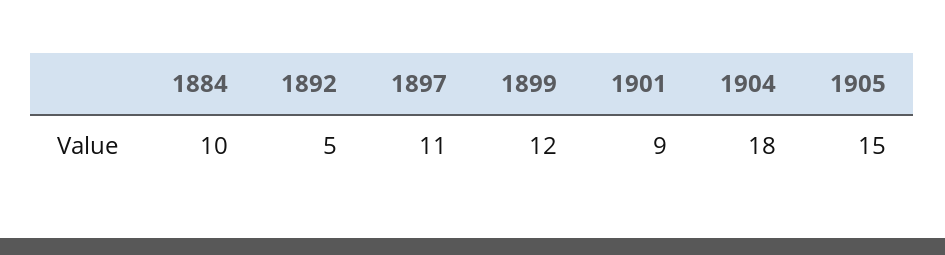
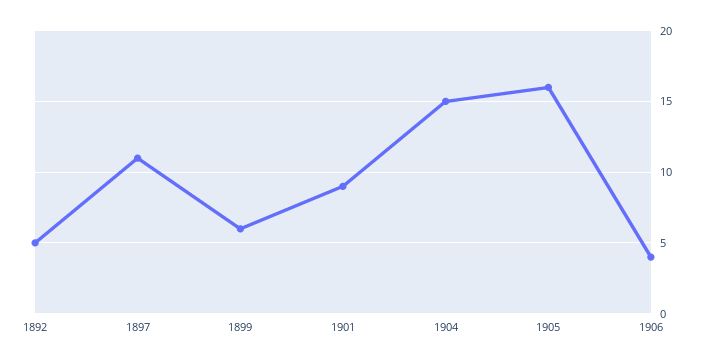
1884: 10 -> none
1899: 12 -> 6
1904: 18 -> 15
1905: 15 -> 16
1906: none -> 4

